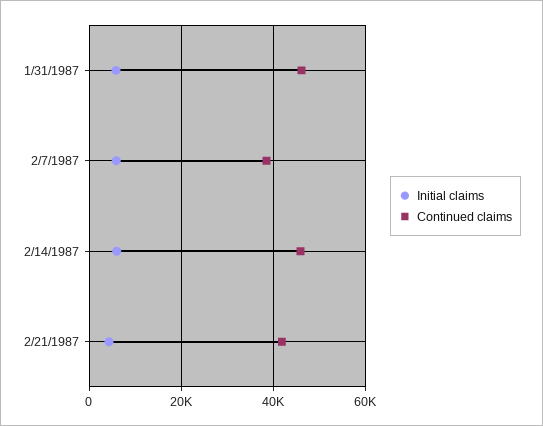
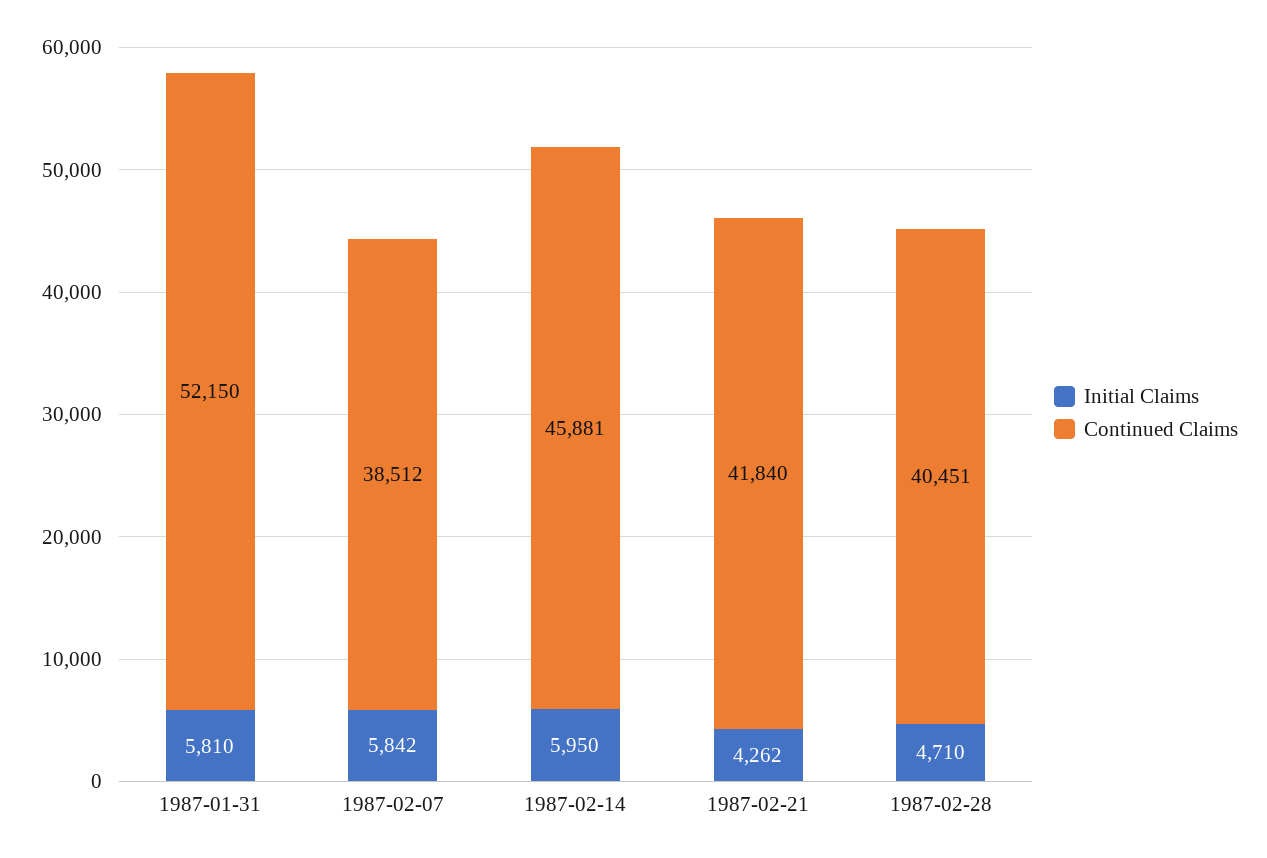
Continued claims, 1/31/1987: 46000 -> 52150
Initial claims, 1987-02-28: none -> 4710
Continued claims, 1987-02-28: none -> 40451

